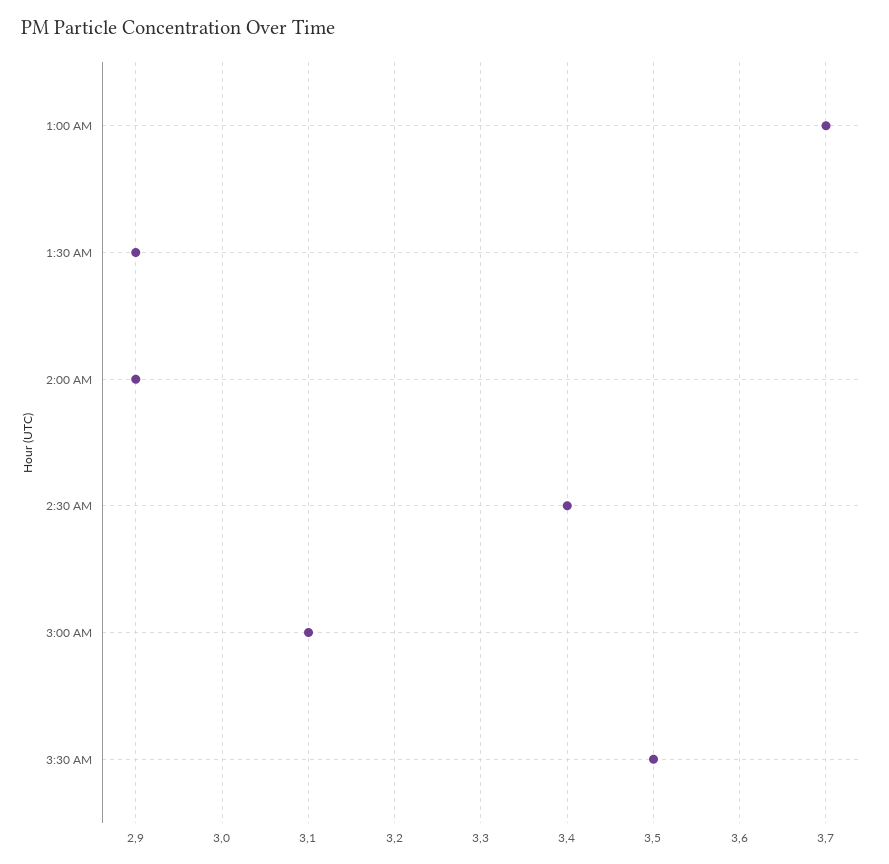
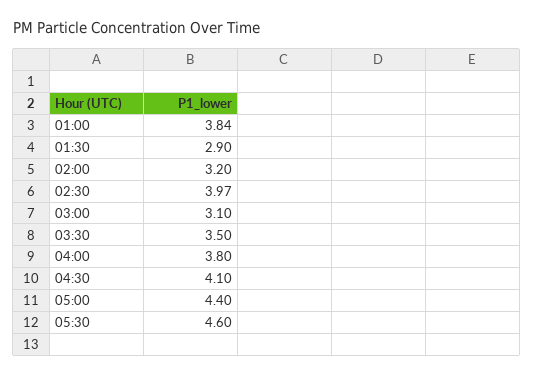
1:00 AM: 3.7 -> 3.84
2:00 AM: 2.9 -> 3.2
2:30 AM: 3.4 -> 3.97
04:00: none -> 3.8
04:30: none -> 4.1
05:00: none -> 4.4
05:30: none -> 4.6

